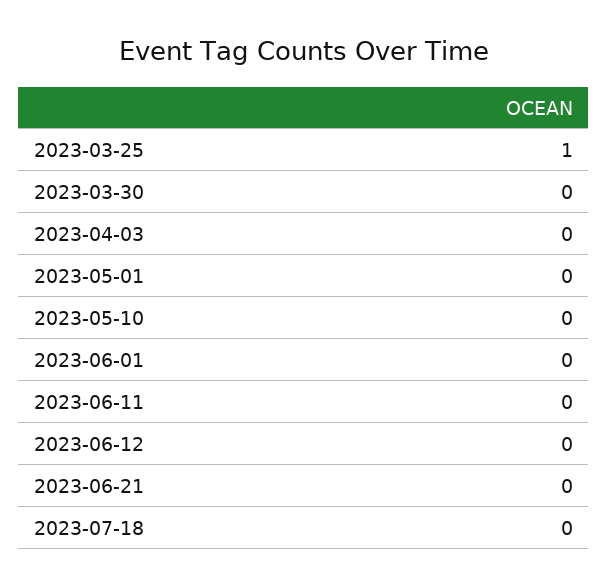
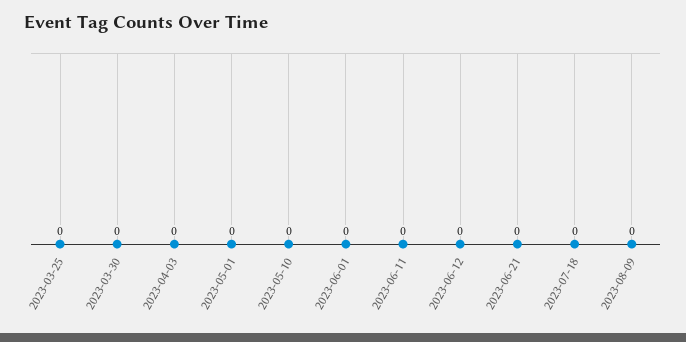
2023-03-25: 1 -> 0
2023-08-09: none -> 0

